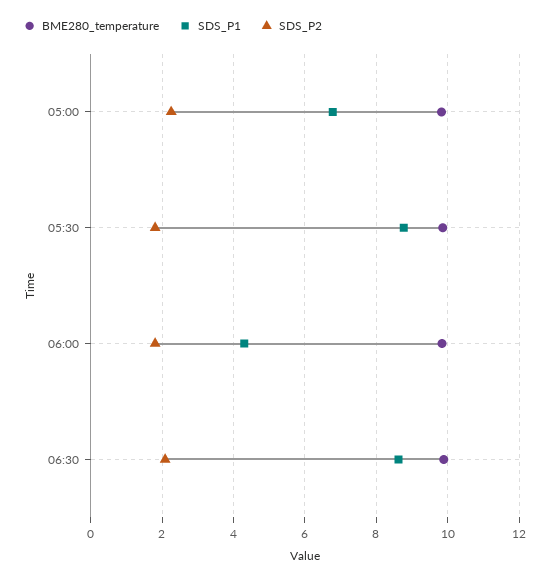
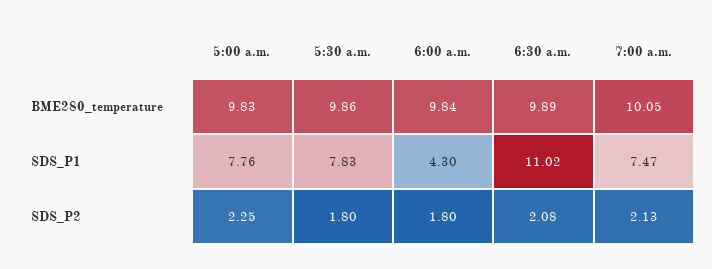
SDS_P1, 05:00: 6.8 -> 7.76
SDS_P1, 05:30: 8.8 -> 7.83
SDS_P1, 06:30: 8.6 -> 11.02
BME280_temperature, 7:00 a.m.: none -> 10.05
SDS_P1, 7:00 a.m.: none -> 7.47
SDS_P2, 7:00 a.m.: none -> 2.13

